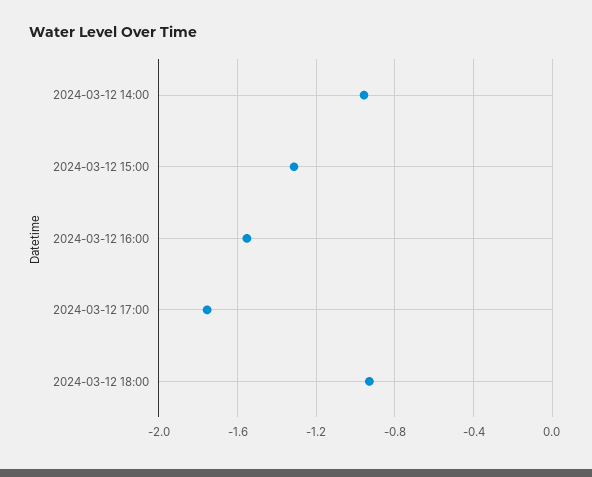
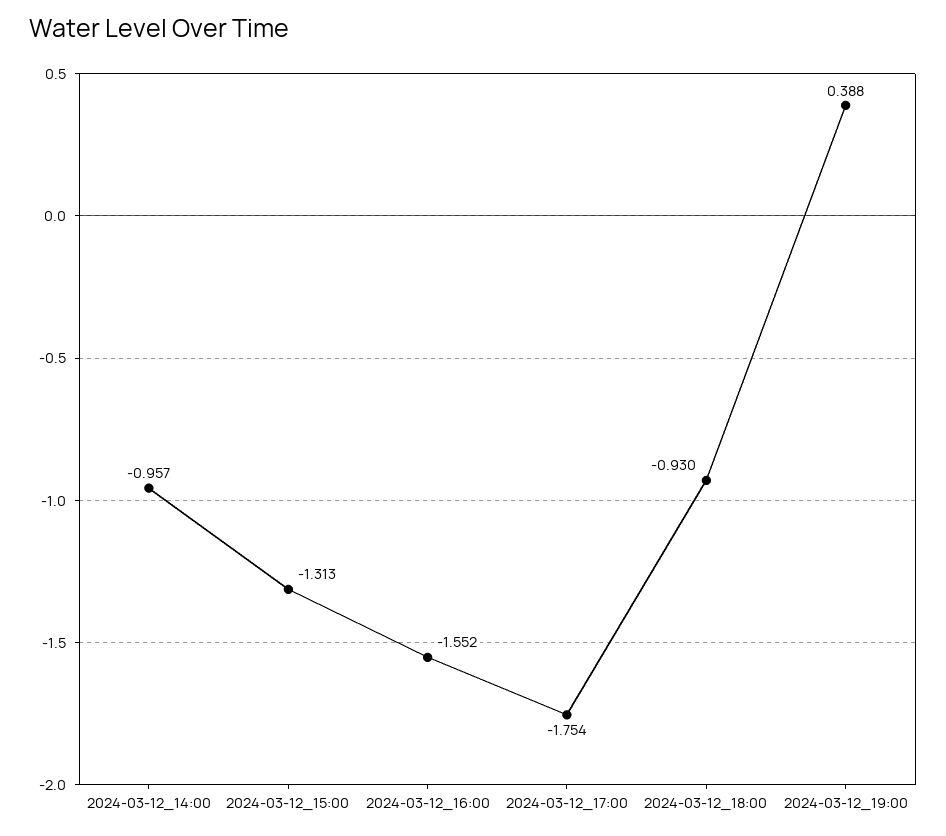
2024-03-12_19:00: none -> 0.388

